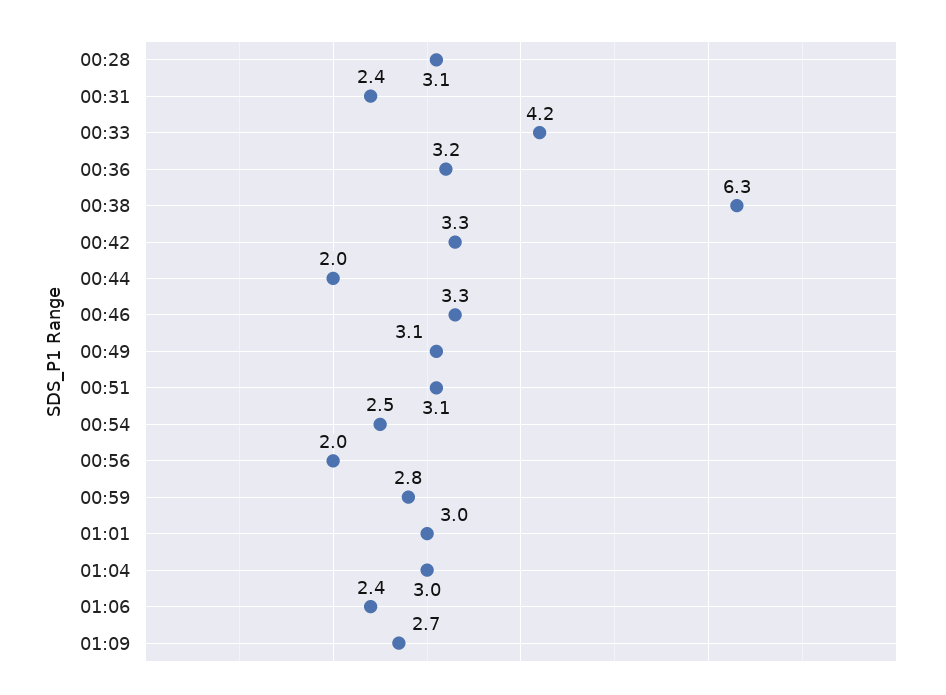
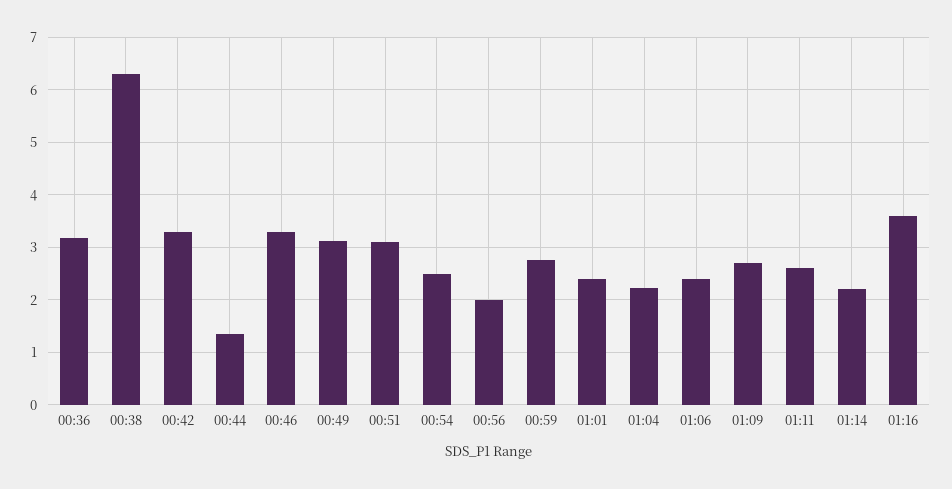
00:28: 3.1 -> none
00:31: 2.4 -> none
00:33: 4.2 -> none
00:44: 2 -> 1.4
01:01: 3 -> 2.4
01:04: 3 -> 2.2
01:11: none -> 2.6
01:14: none -> 2.2
01:16: none -> 3.6

